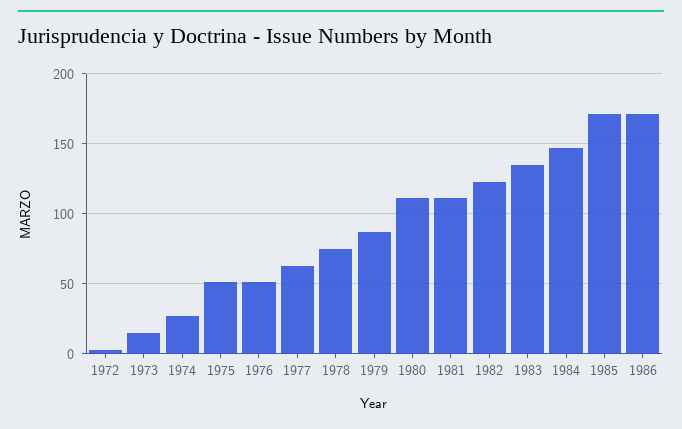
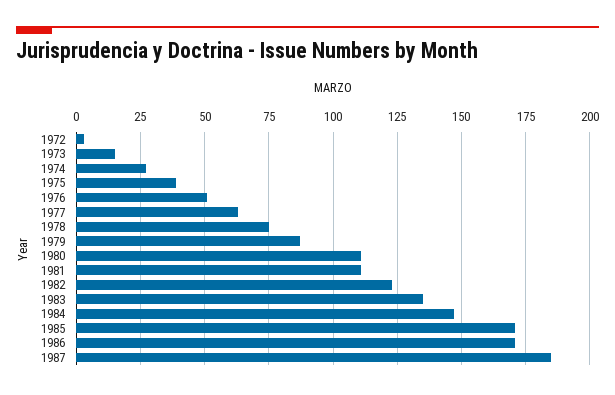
1975: 50 -> 40
1987: none -> 185

